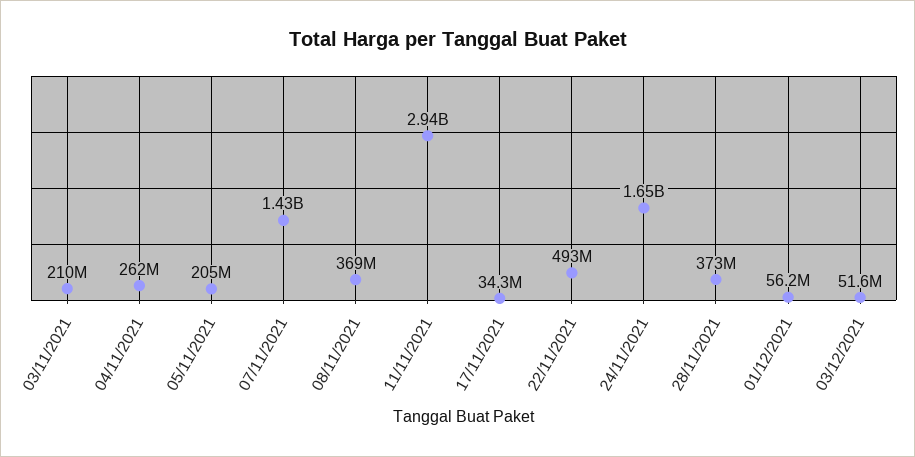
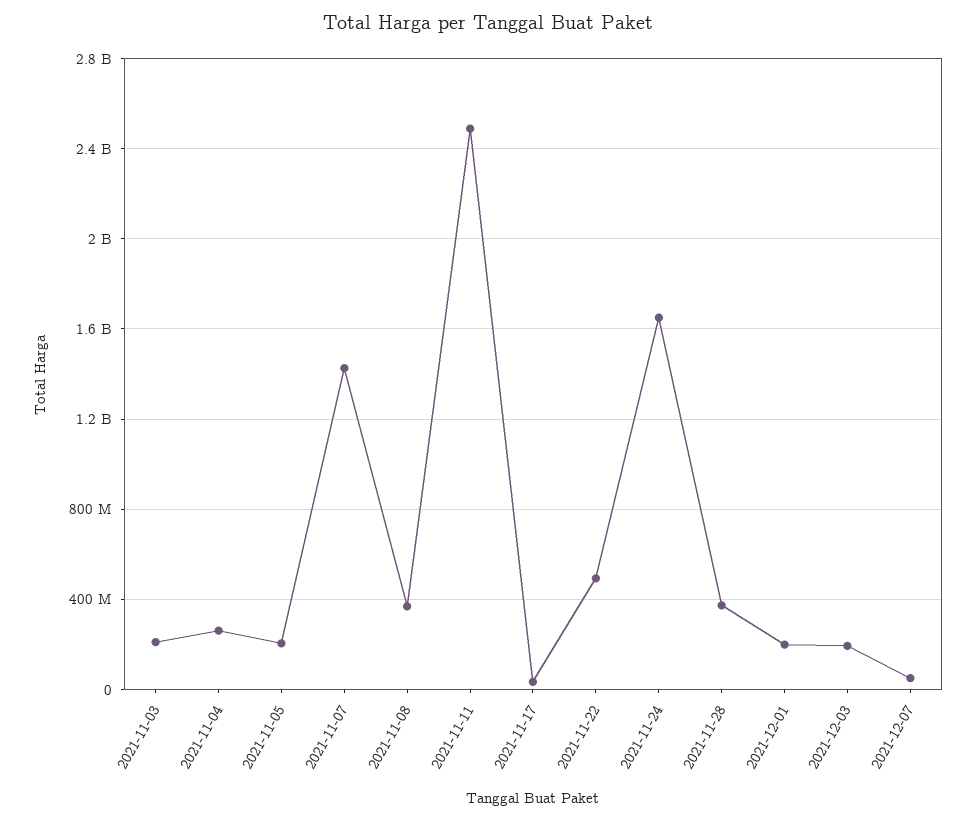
11/11/2021: 2940000000 -> 2500000000
01/12/2021: 56200000 -> 200000000
03/12/2021: 51600000 -> 200000000
2021-12-07: none -> 50000000

